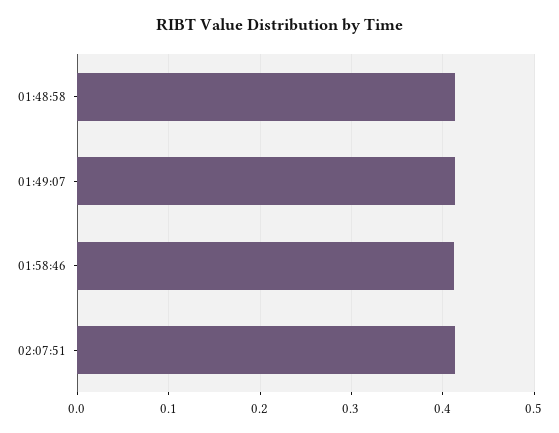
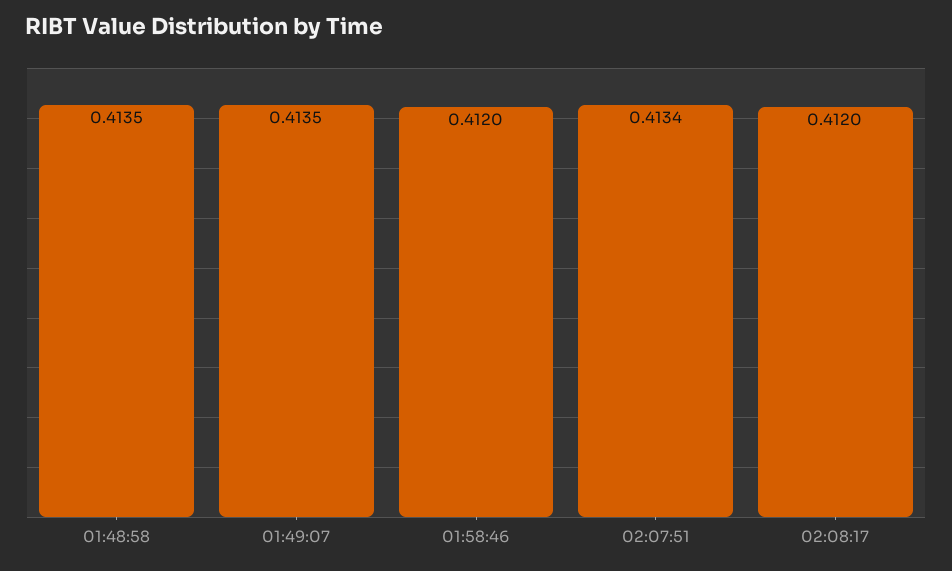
02:08:17: none -> 0.412

